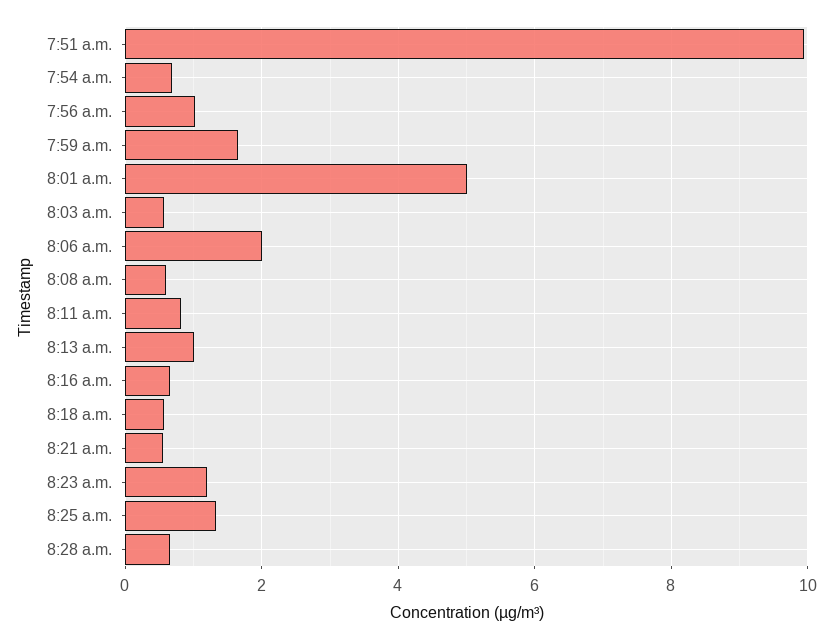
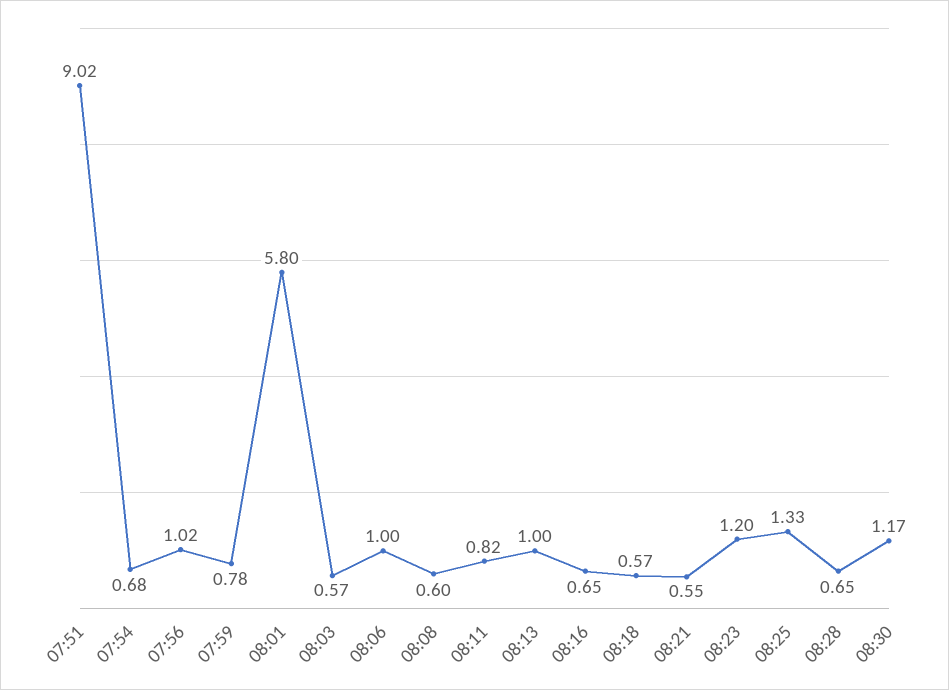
7:51 a.m.: 10 -> 9.02
7:59 a.m.: 1.6 -> 0.78
8:01 a.m.: 5 -> 5.8
8:06 a.m.: 2 -> 1
08:30: none -> 1.17

